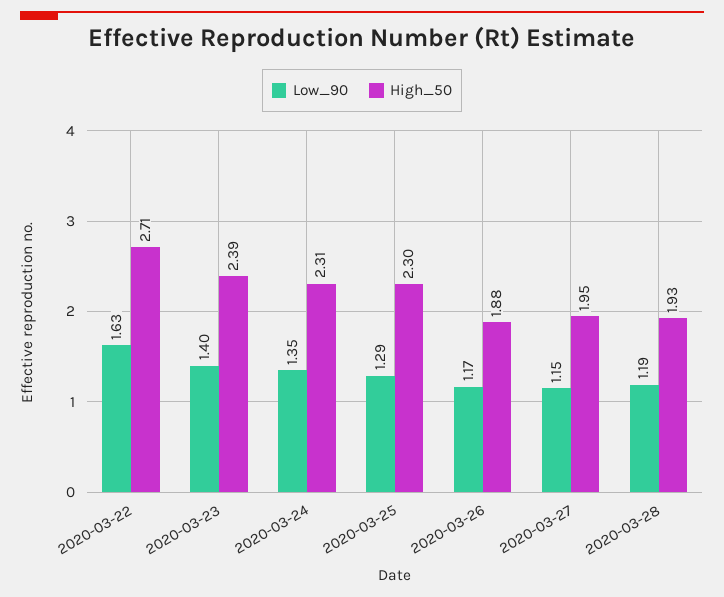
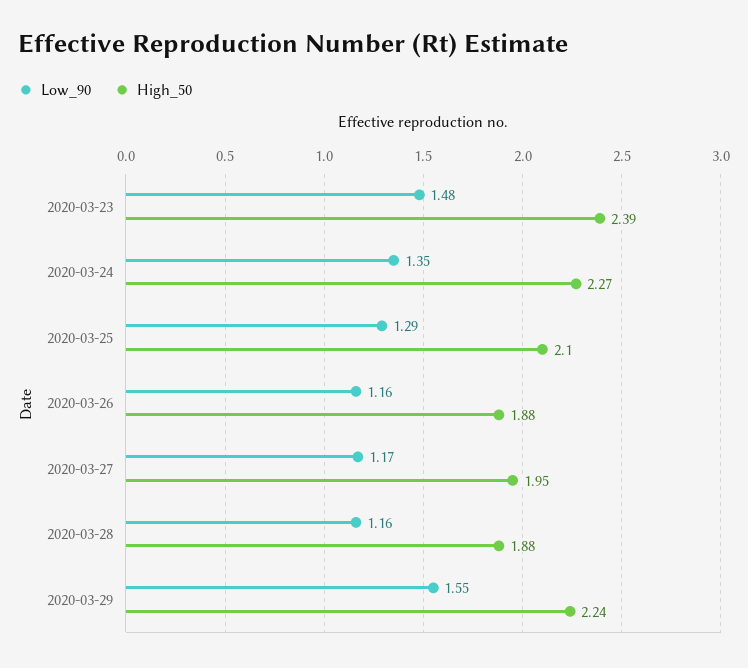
Low_90, 2020-03-22: 1.63 -> none
High_50, 2020-03-22: 2.71 -> none
Low_90, 2020-03-23: 1.4 -> 1.48
High_50, 2020-03-24: 2.31 -> 2.27
High_50, 2020-03-25: 2.3 -> 2.1
Low_90, 2020-03-26: 1.17 -> 1.16
Low_90, 2020-03-27: 1.15 -> 1.17
Low_90, 2020-03-28: 1.19 -> 1.16
High_50, 2020-03-28: 1.93 -> 1.88
Low_90, 2020-03-29: none -> 1.55
High_50, 2020-03-29: none -> 2.24

